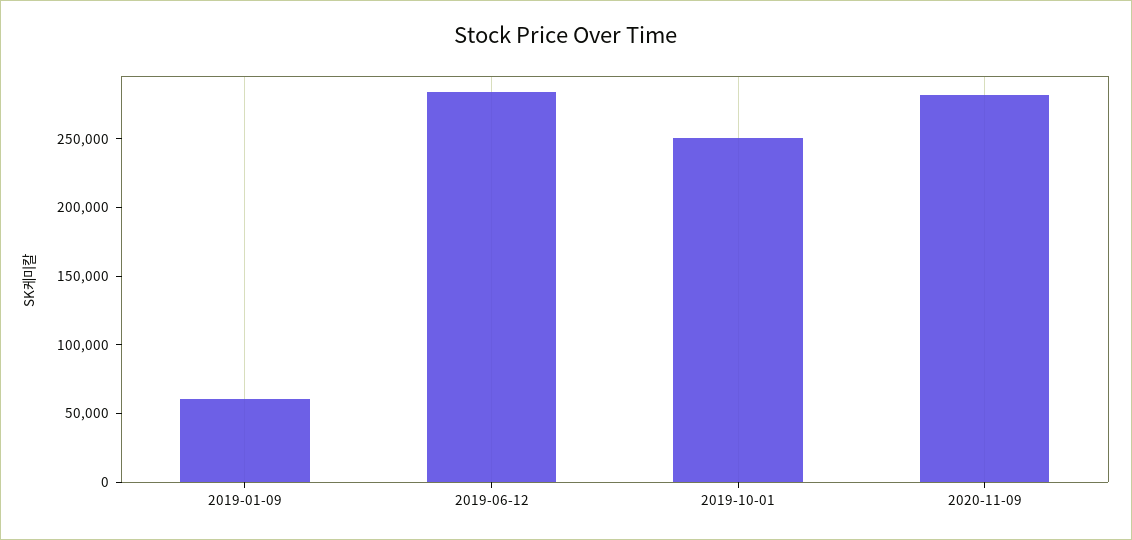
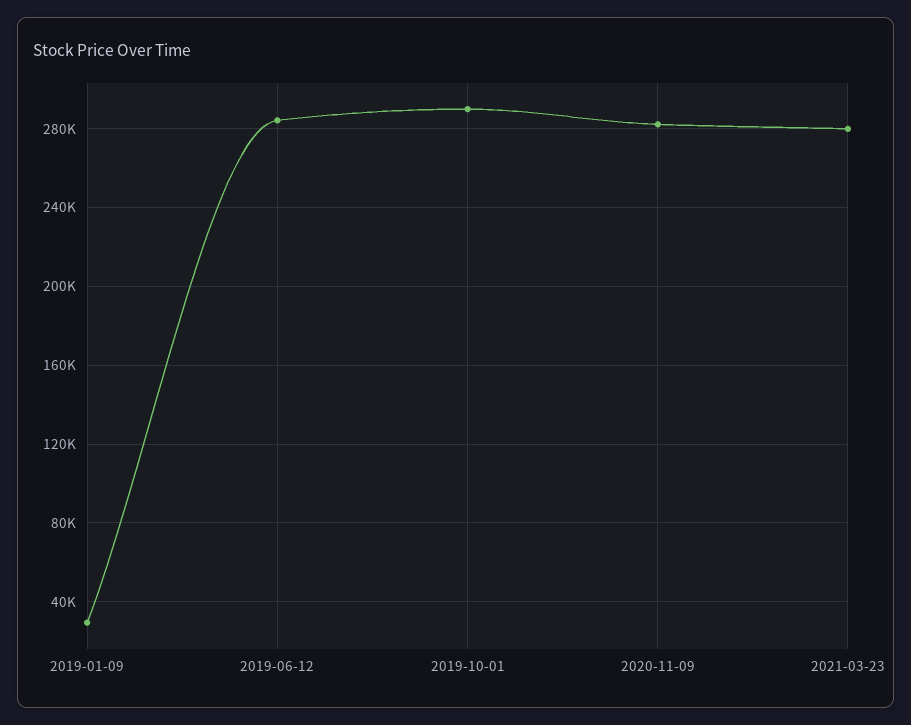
2019-01-09: 60000 -> 30000
2019-10-01: 250000 -> 290000
2021-03-23: none -> 280000

